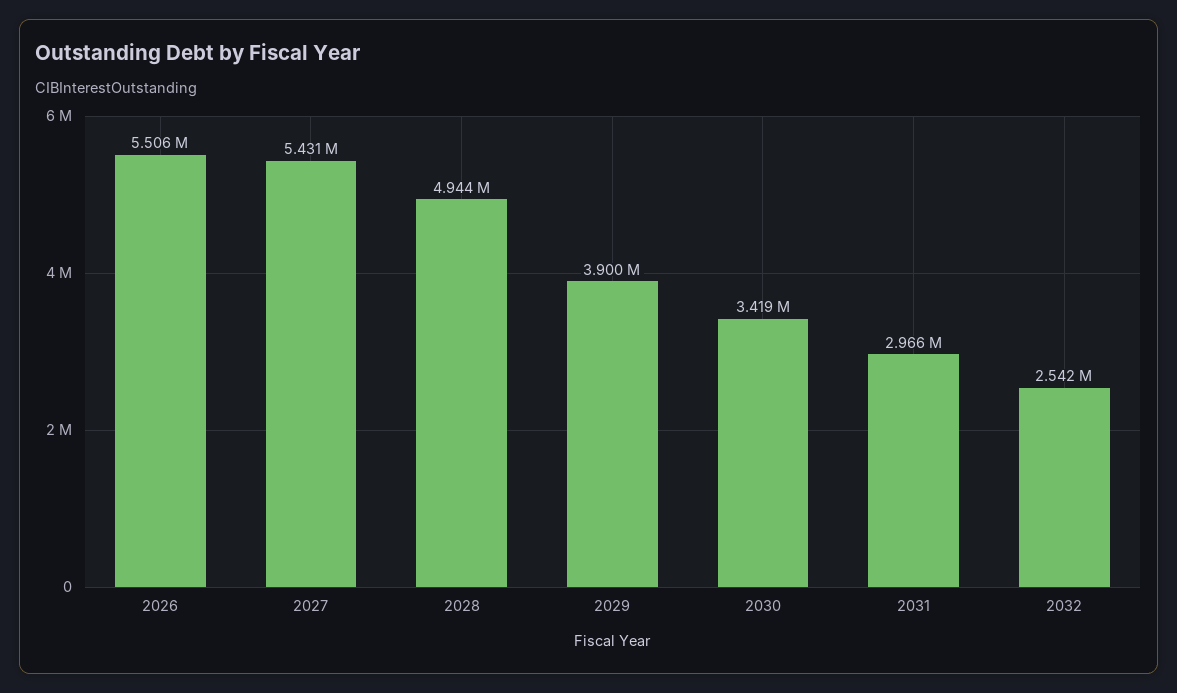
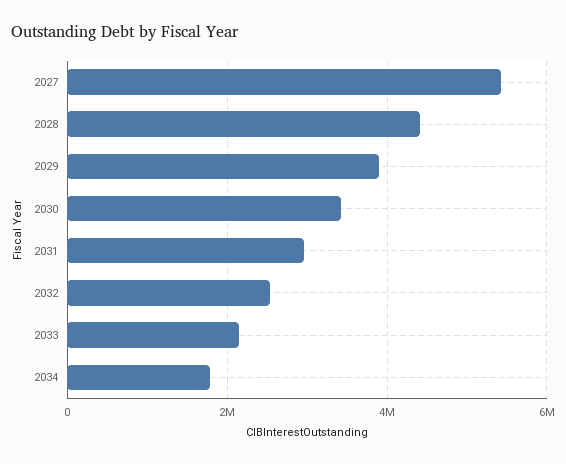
2026: 5506000 -> none
2028: 4944000 -> 4400000
2033: none -> 2200000
2034: none -> 1800000

